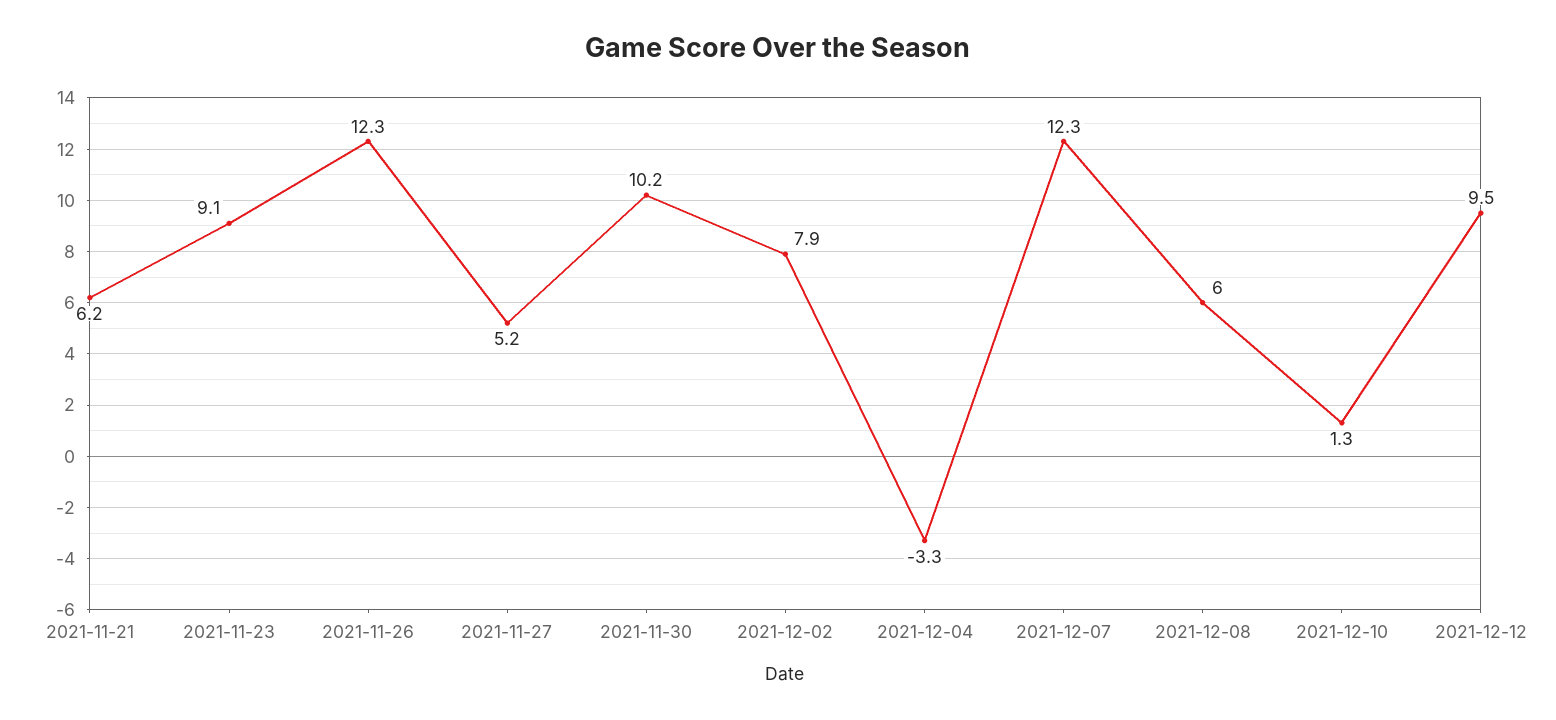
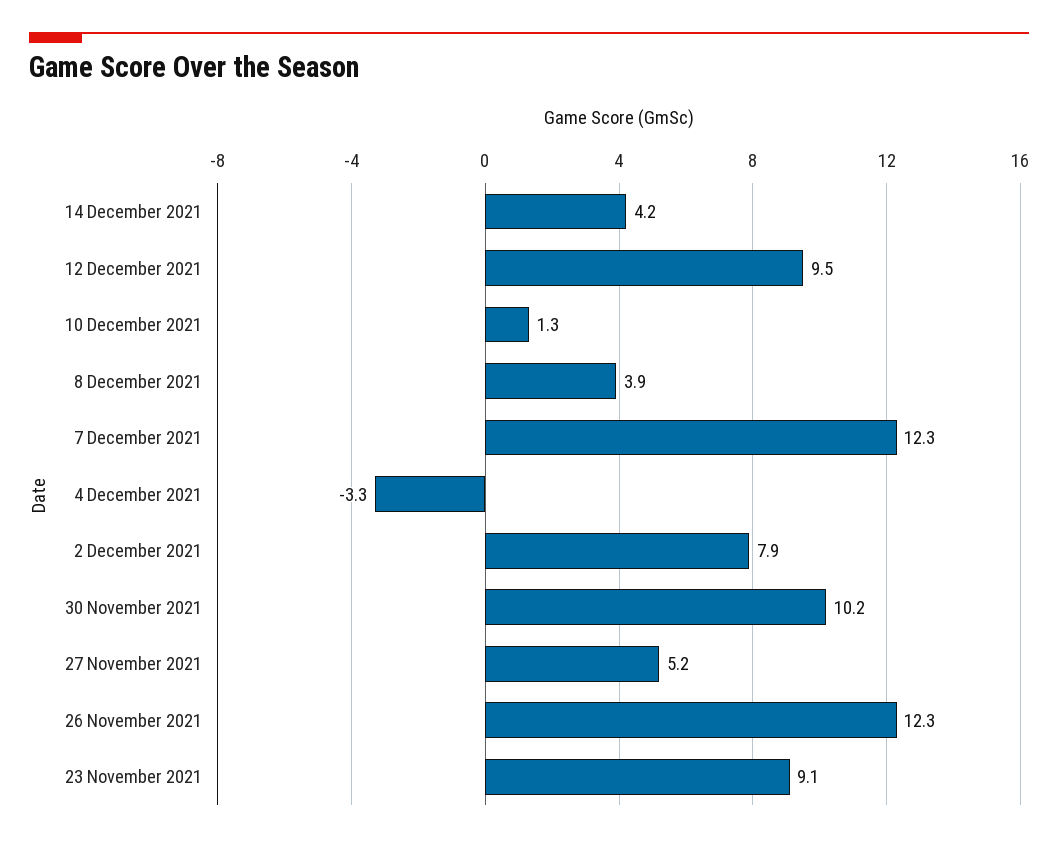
2021-11-21: 6.2 -> none
2021-12-08: 6 -> 3.9
14 December 2021: none -> 4.2

